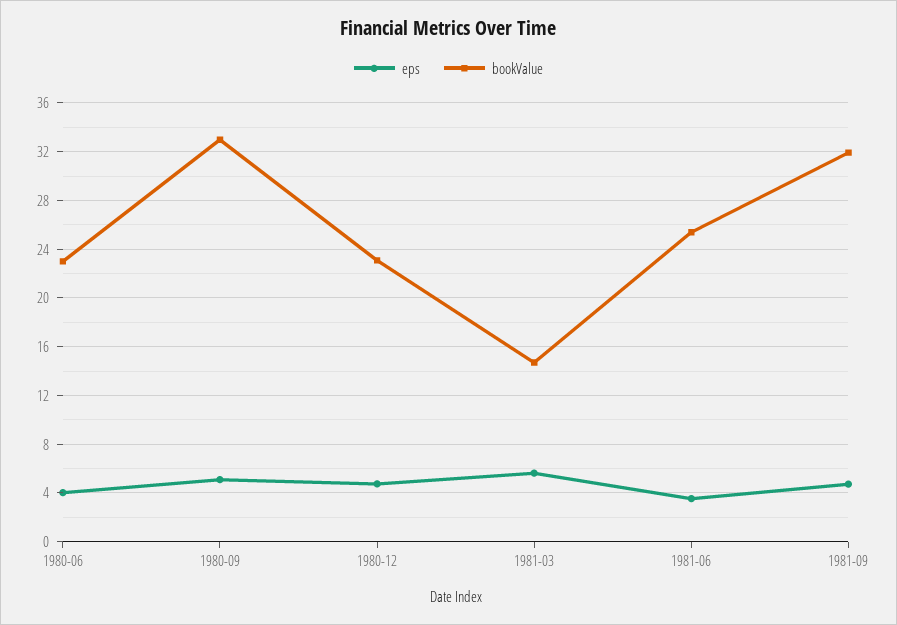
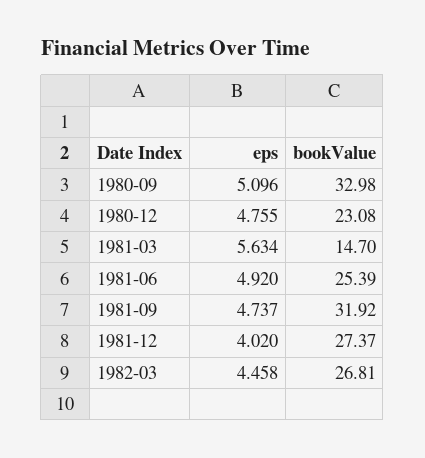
eps, 1980-06: 4 -> none
bookValue, 1980-06: 23 -> none
eps, 1981-06: 3.5 -> 4.92
eps, 1981-12: none -> 4.02
bookValue, 1981-12: none -> 27.37
eps, 1982-03: none -> 4.458
bookValue, 1982-03: none -> 26.81

